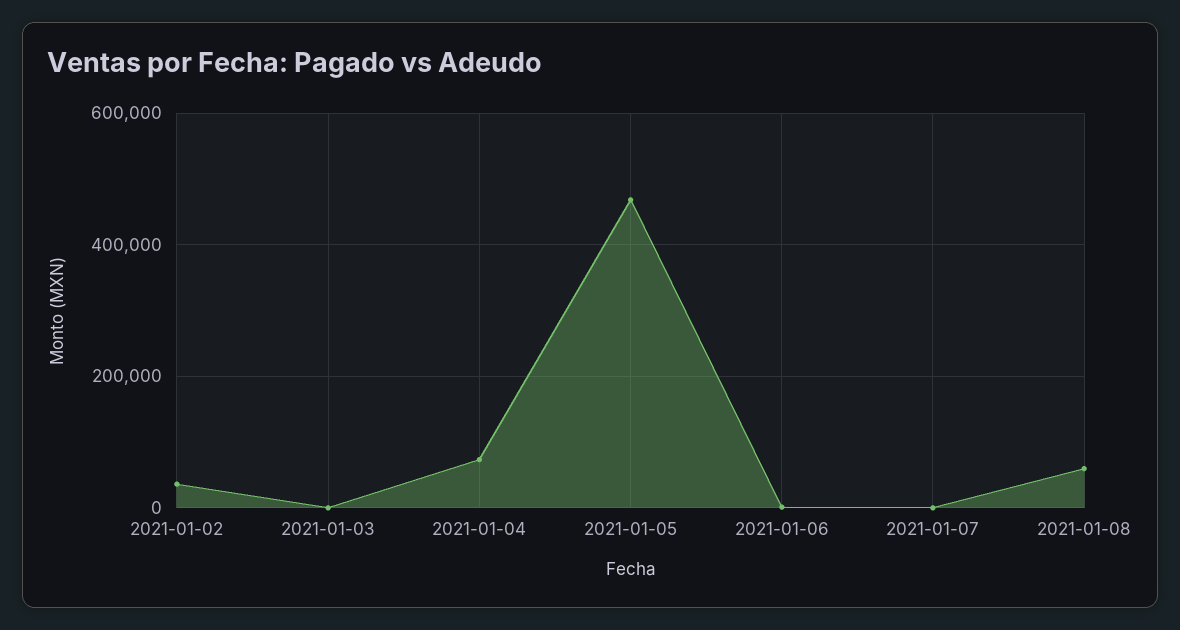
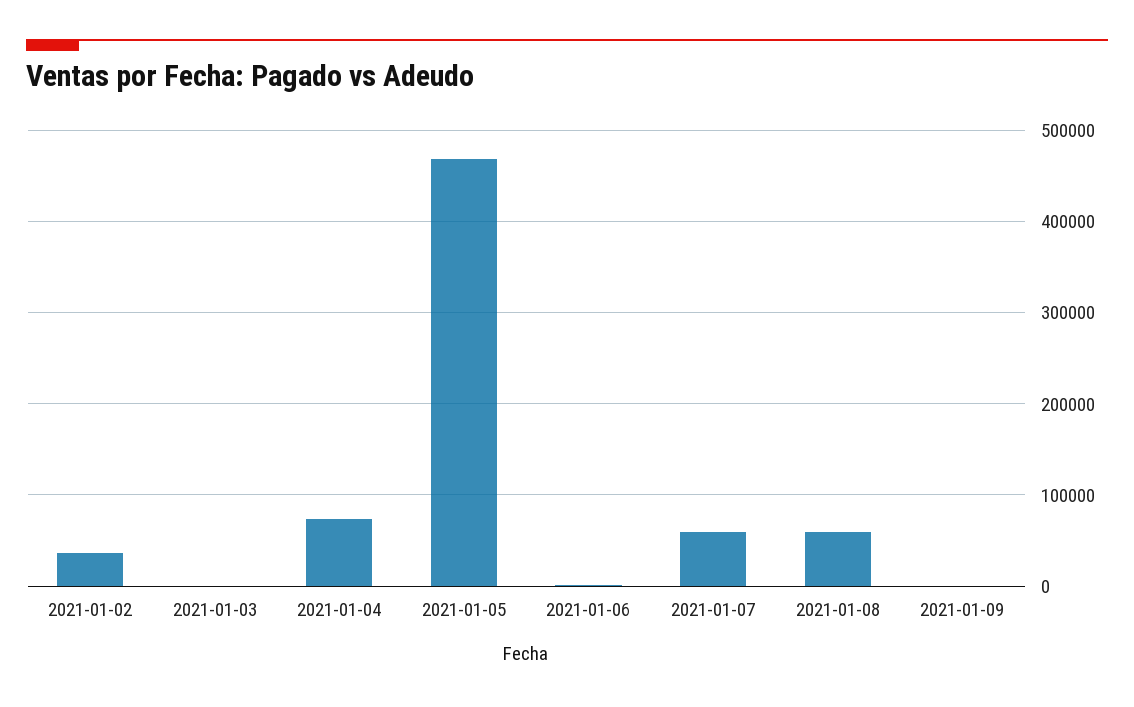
2021-01-07: 0 -> 60000
2021-01-09: none -> 0

